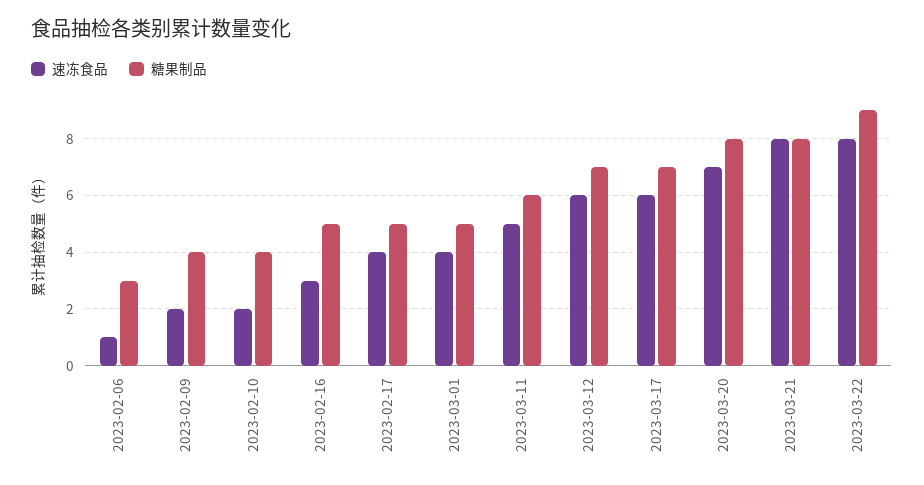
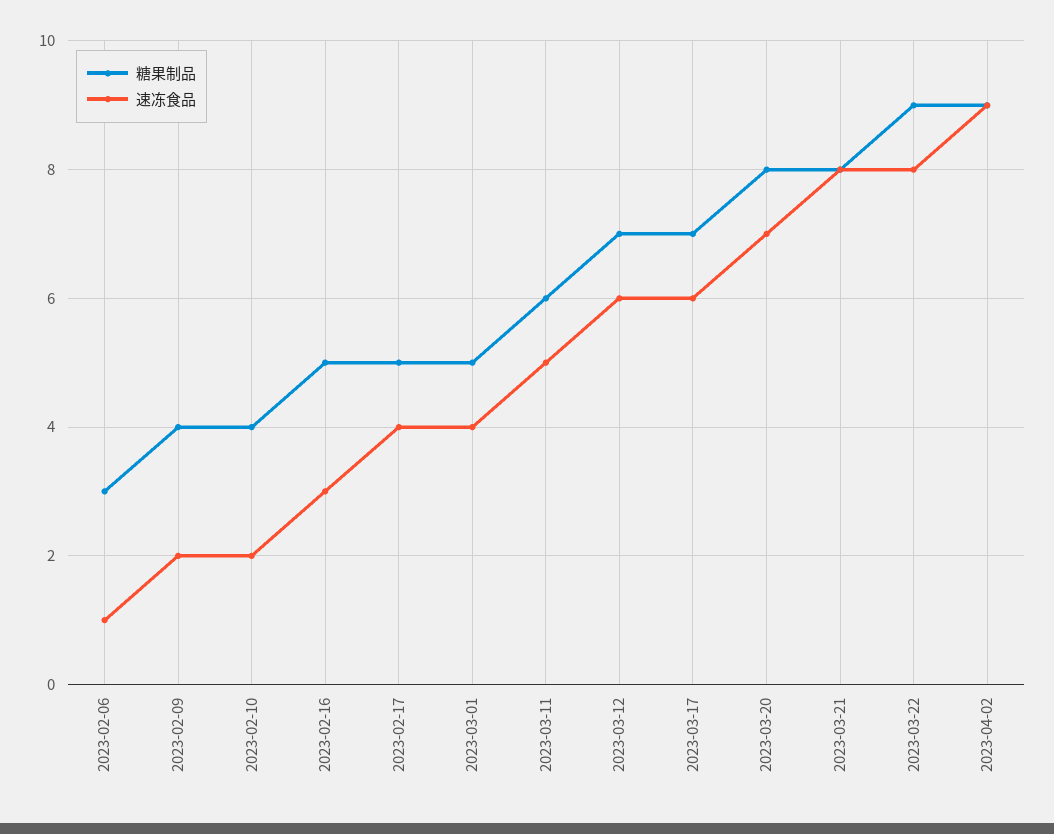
糖果制品, 2023-04-02: none -> 9
速冻食品, 2023-04-02: none -> 9

